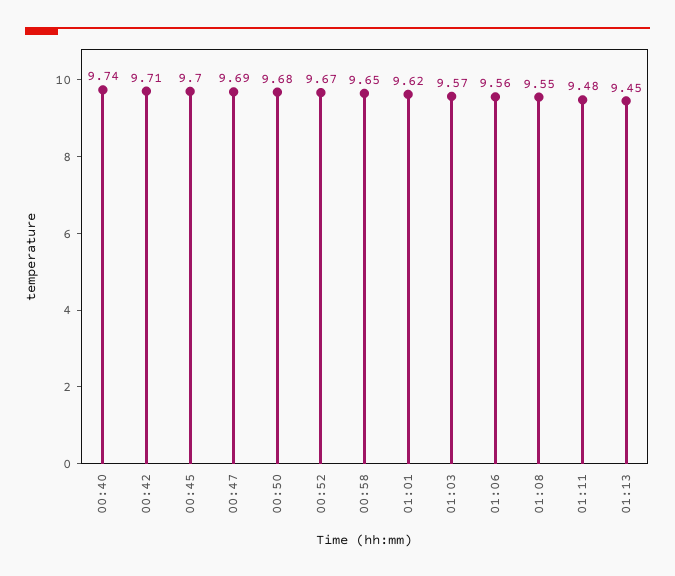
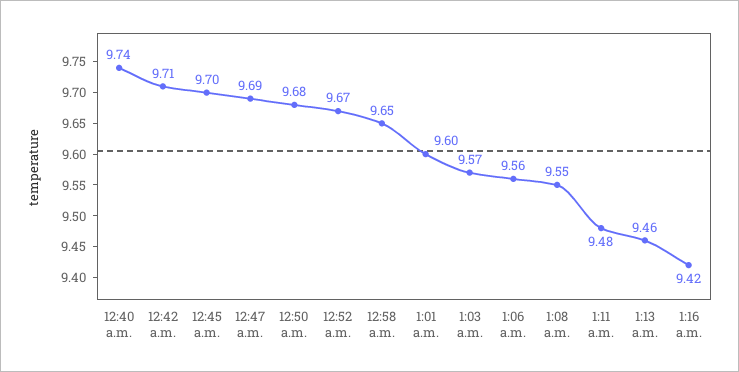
01:01: 9.62 -> 9.6
01:13: 9.45 -> 9.46
1:16 a.m.: none -> 9.42

